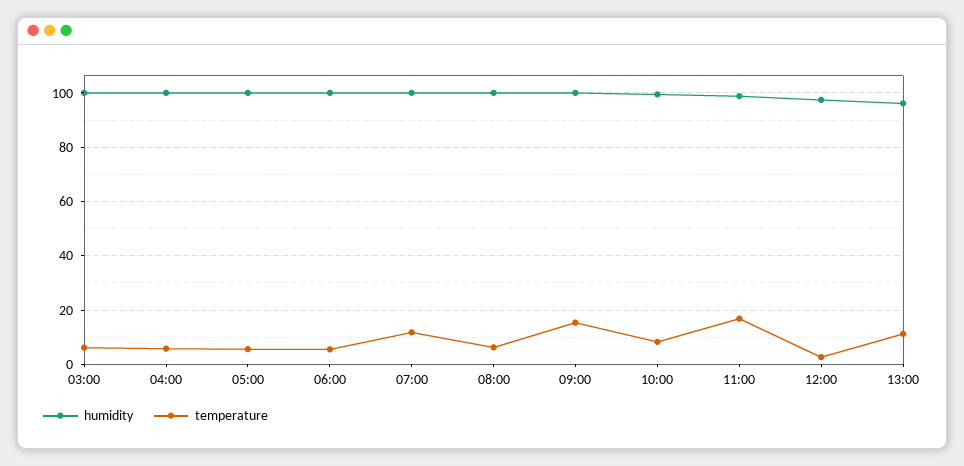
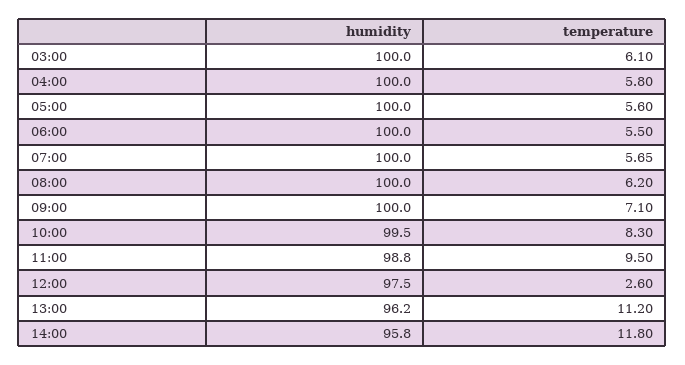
temperature, 07:00: 12.5 -> 5.65
temperature, 09:00: 15 -> 7.1
temperature, 11:00: 17.5 -> 9.5
humidity, 14:00: none -> 95.8
temperature, 14:00: none -> 11.8

